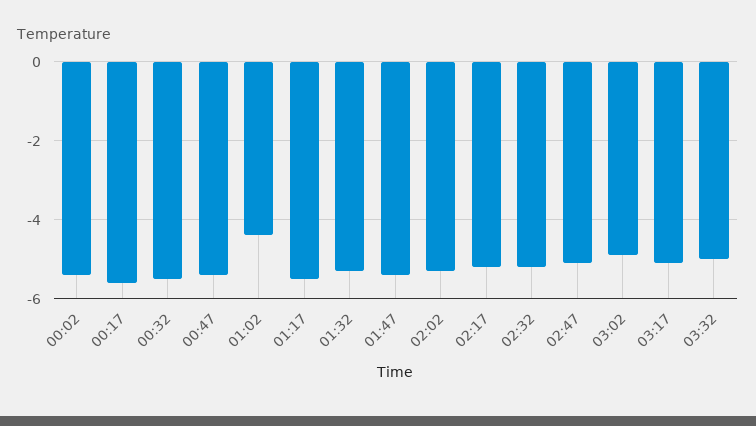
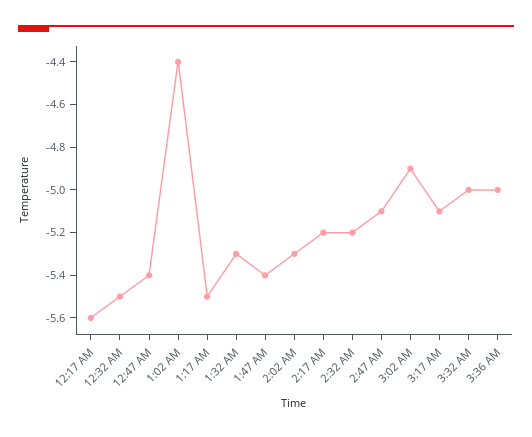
00:02: -5.5 -> none
3:36 AM: none -> -5

